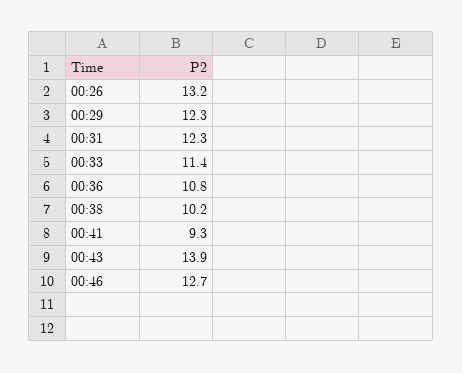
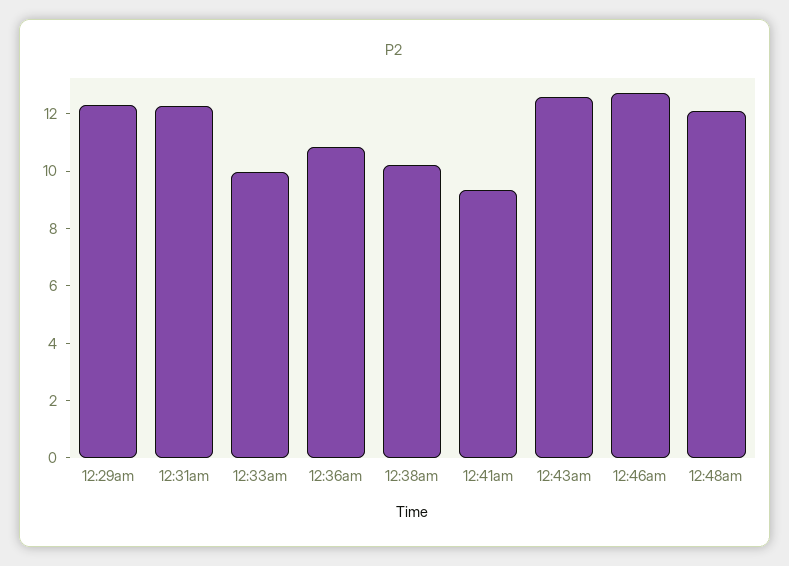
00:26: 13.2 -> none
00:33: 11.4 -> 10
00:43: 13.9 -> 12.5
12:48am: none -> 12

